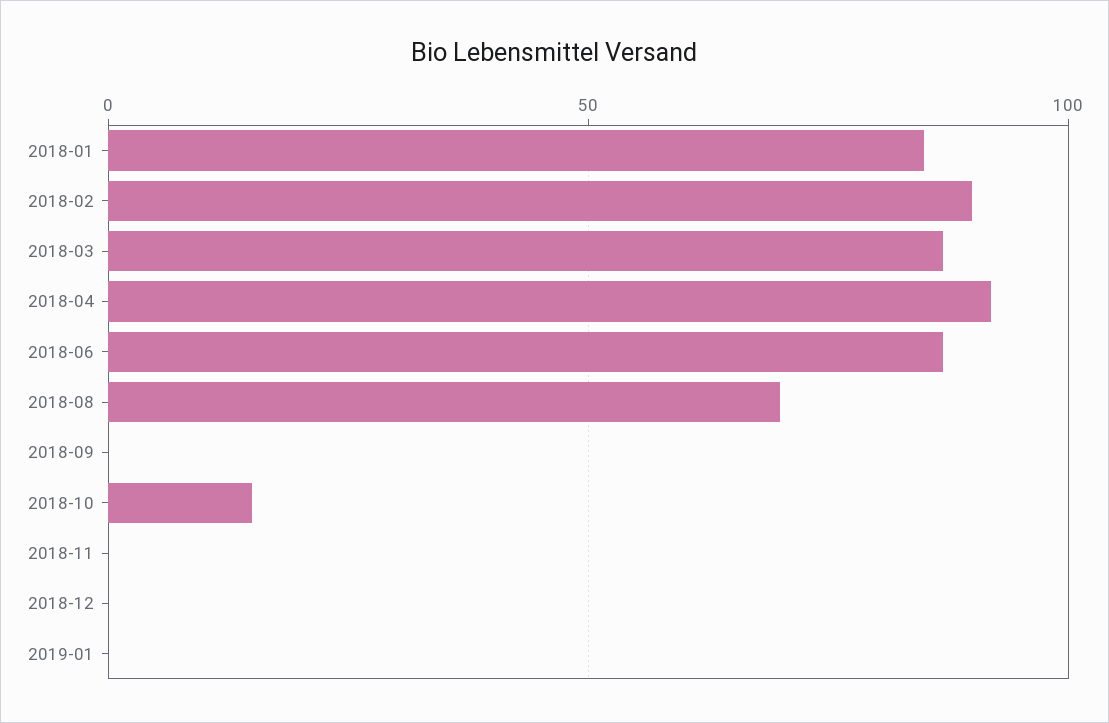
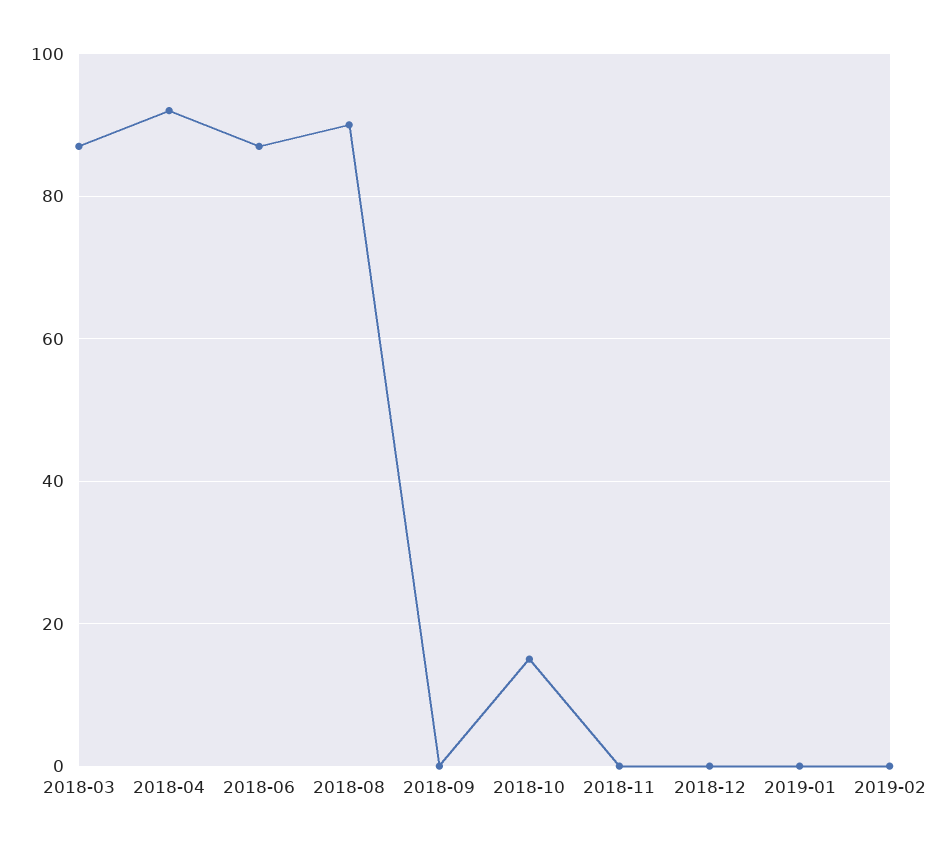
2018-01: 85 -> none
2018-02: 90 -> none
2018-08: 70 -> 90
2019-02: none -> 0

